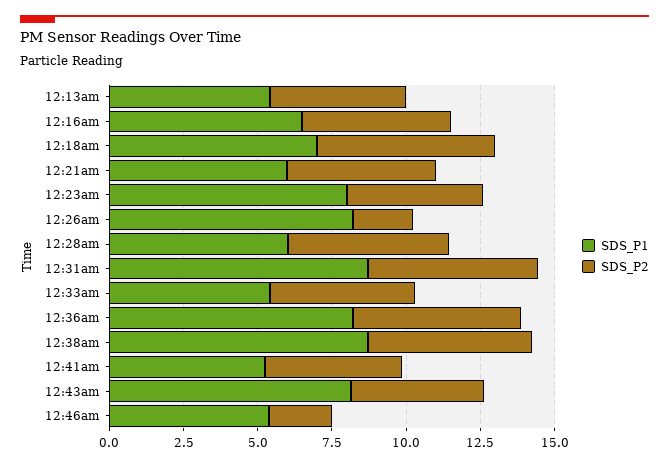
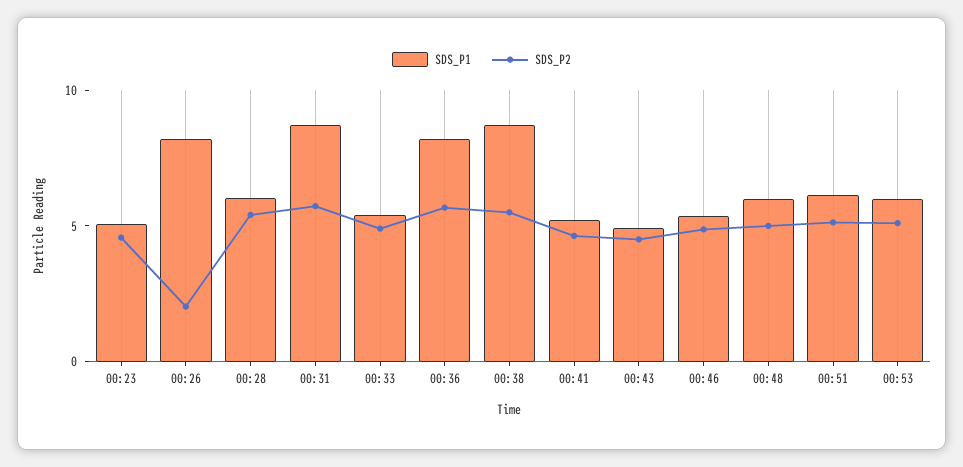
SDS_P1, 12:13am: 5.5 -> none
SDS_P2, 12:13am: 4.5 -> none
SDS_P1, 12:16am: 6.5 -> none
SDS_P2, 12:16am: 5 -> none
SDS_P1, 12:18am: 7 -> none
SDS_P2, 12:18am: 6 -> none
SDS_P1, 12:21am: 6 -> none
SDS_P2, 12:21am: 5 -> none
SDS_P1, 12:23am: 8 -> 5
SDS_P1, 12:43am: 8 -> 5
SDS_P2, 12:46am: 2 -> 5
SDS_P1, 00:48: none -> 6
SDS_P2, 00:48: none -> 5
SDS_P1, 00:51: none -> 6
SDS_P2, 00:51: none -> 5
SDS_P1, 00:53: none -> 6
SDS_P2, 00:53: none -> 5

